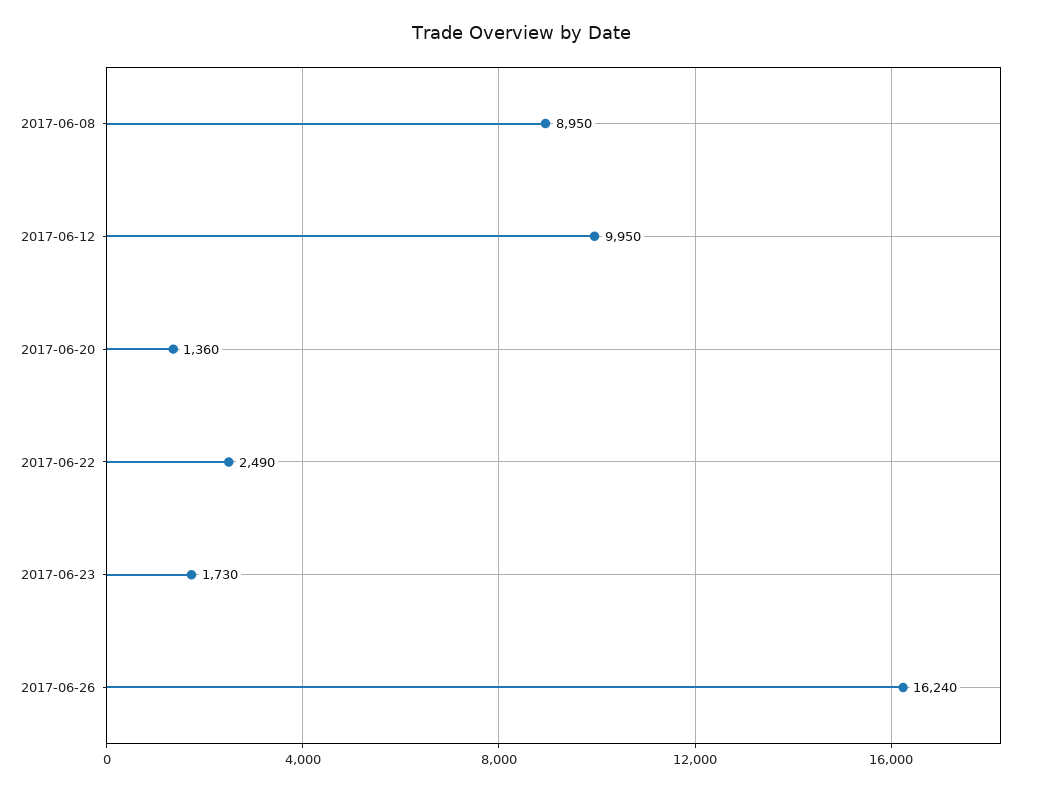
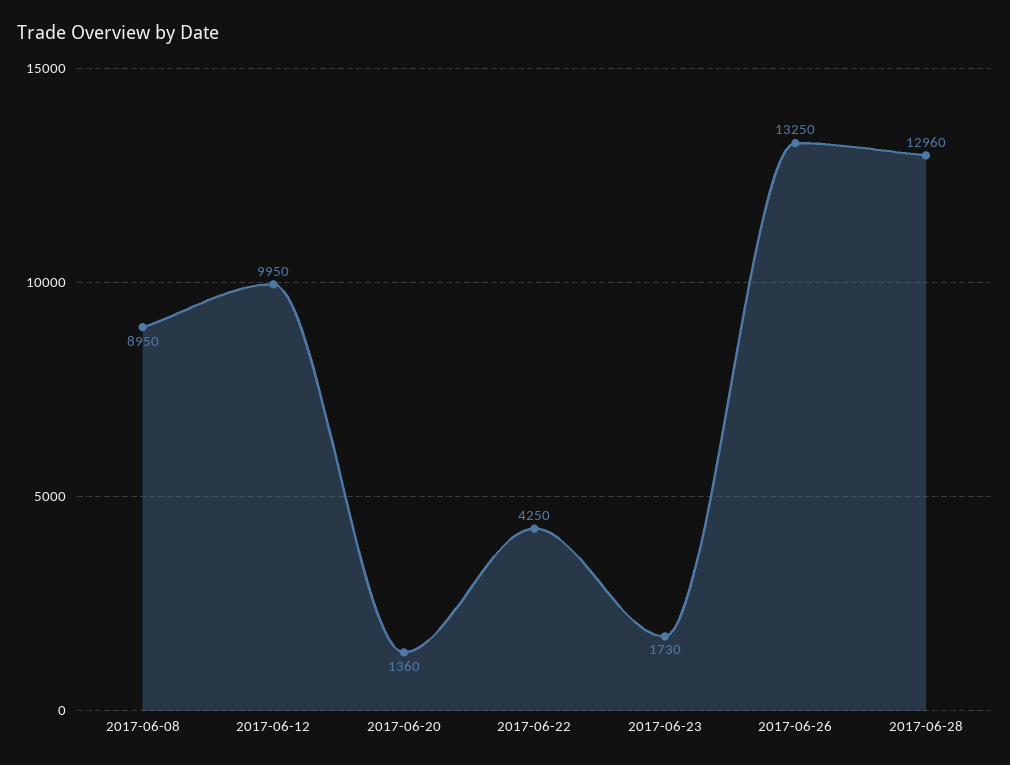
2017-06-22: 2490 -> 4250
2017-06-26: 16240 -> 13250
2017-06-28: none -> 12960

